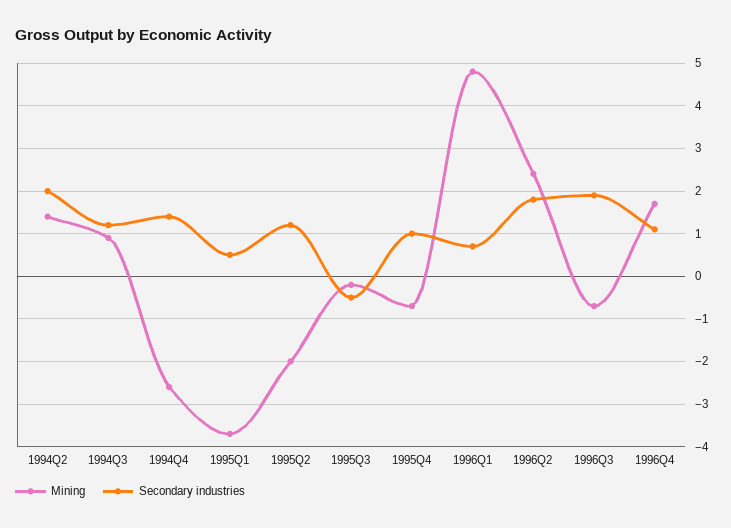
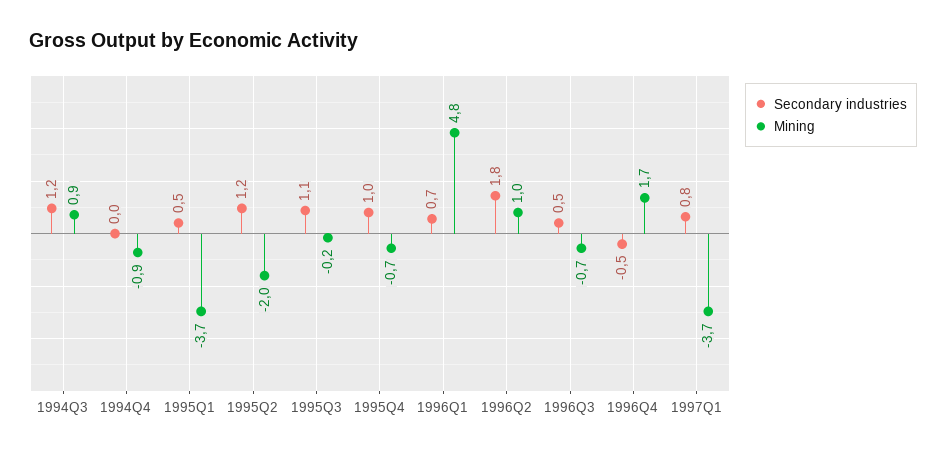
Mining, 1994Q2: 1.5 -> none
Secondary industries, 1994Q2: 2 -> none
Mining, 1994Q4: -2.5 -> -0.9
Secondary industries, 1994Q4: 1.5 -> 0
Secondary industries, 1995Q3: -0.5 -> 1.1
Mining, 1996Q2: 2.5 -> 1
Secondary industries, 1996Q3: 2 -> 0.5
Secondary industries, 1996Q4: 1 -> -0.5
Secondary industries, 1997Q1: none -> 0.8
Mining, 1997Q1: none -> -3.7

